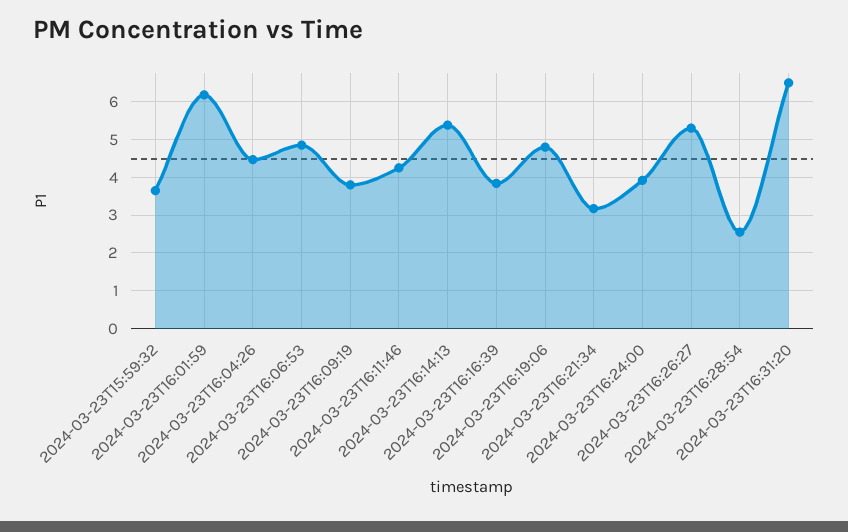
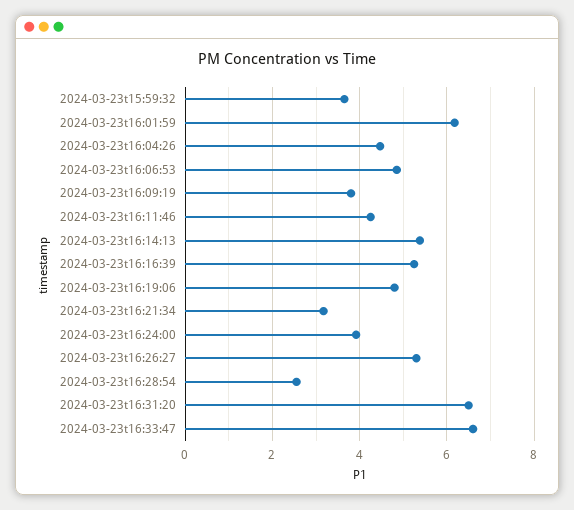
2024-03-23T16:16:39: 3.8 -> 5.2
2024-03-23t16:33:47: none -> 6.6

